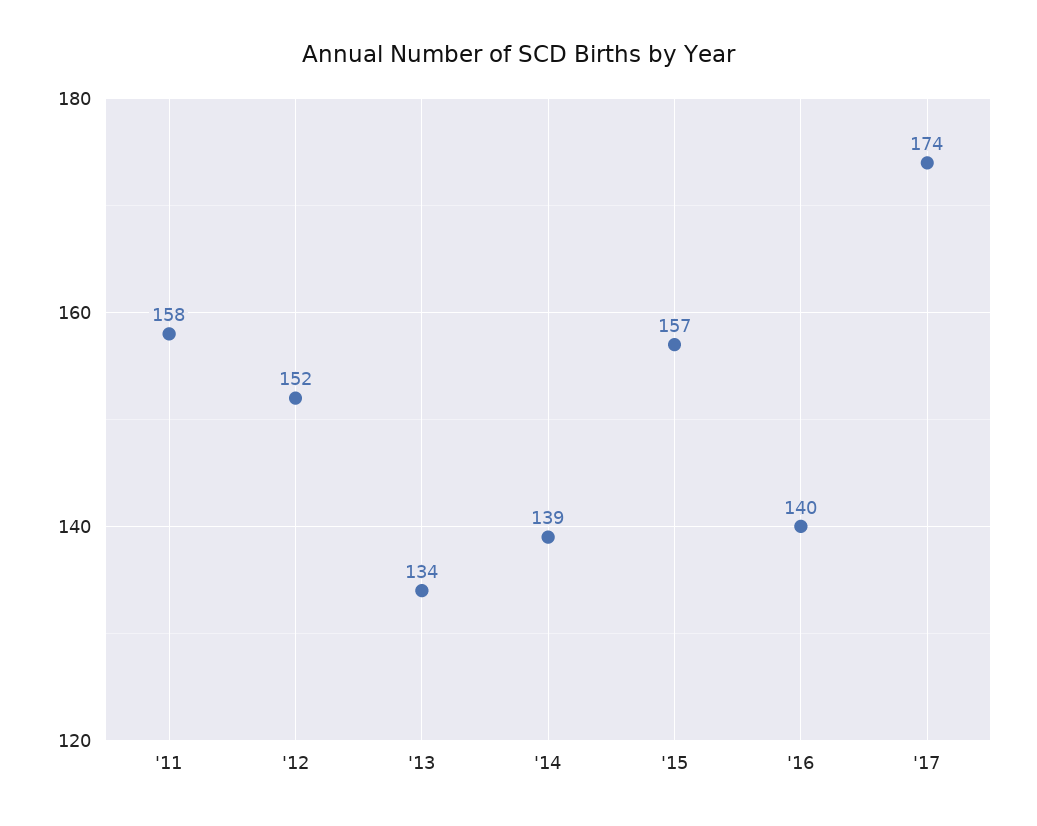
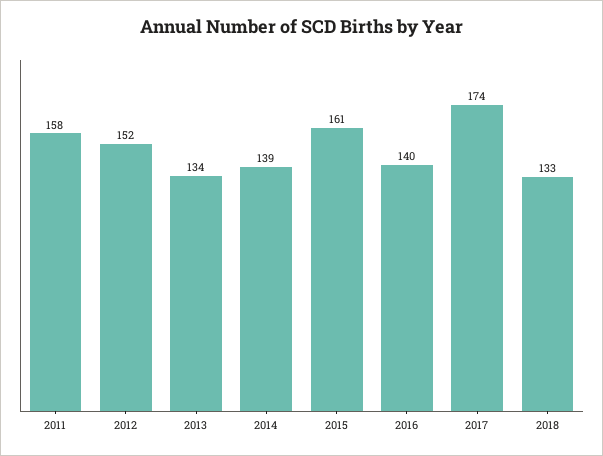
'15: 157 -> 161
2018: none -> 133

